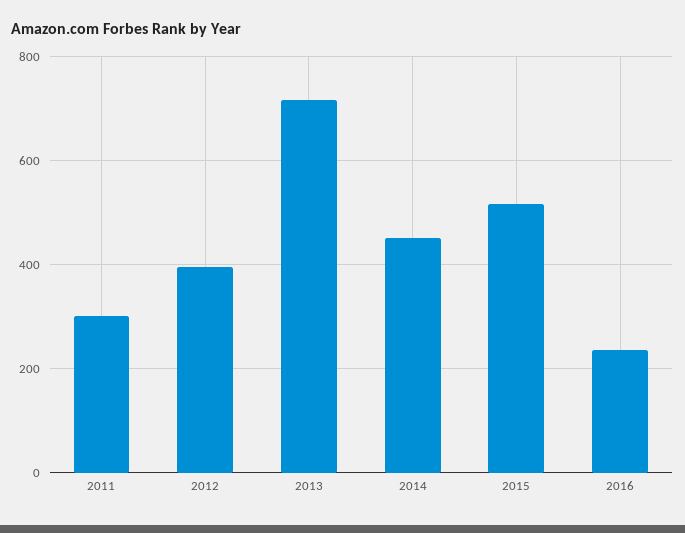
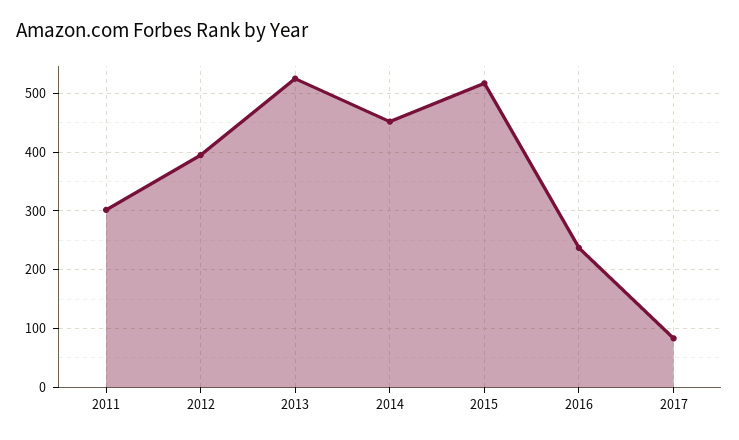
2013: 720 -> 520
2017: none -> 80

